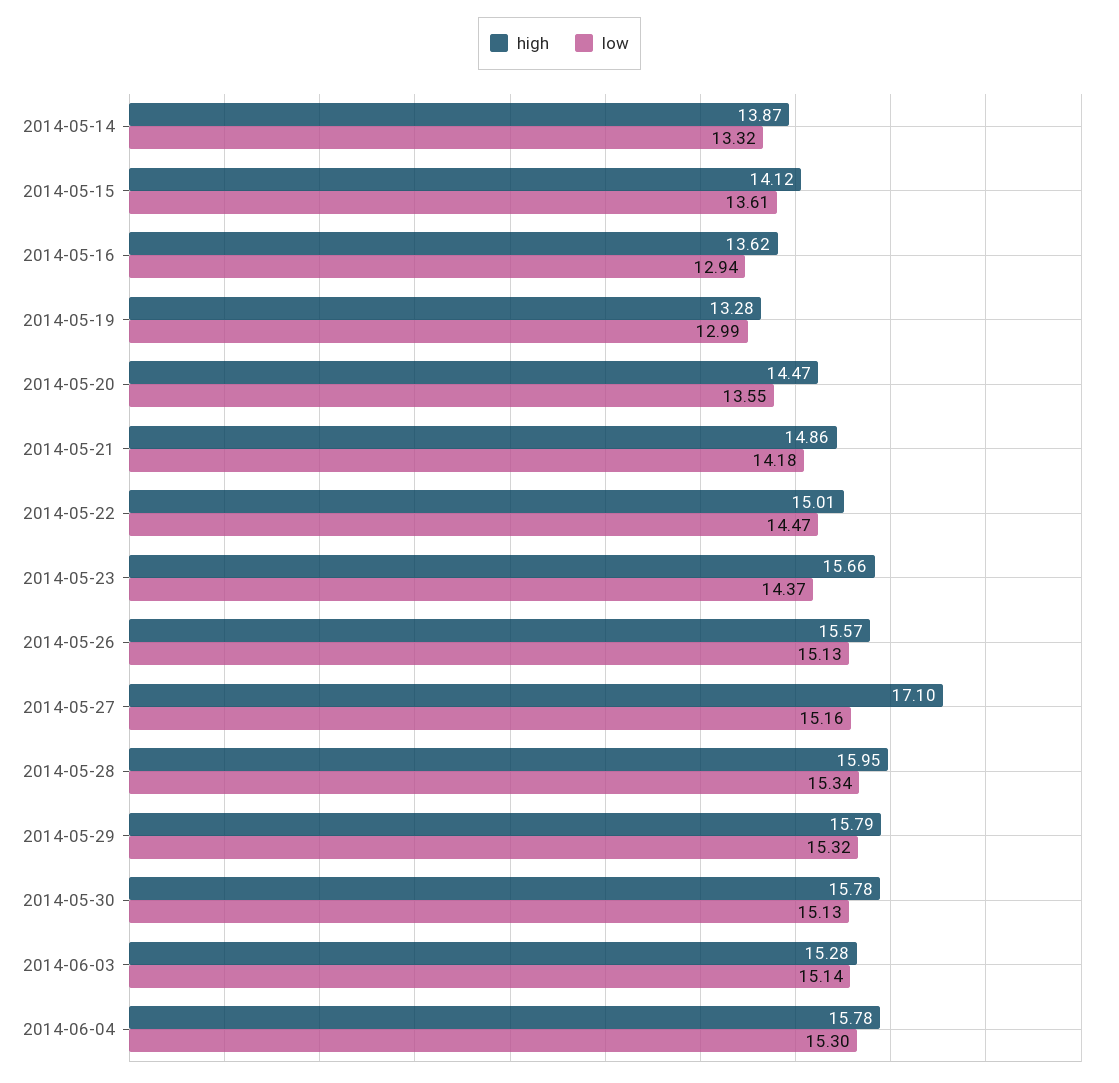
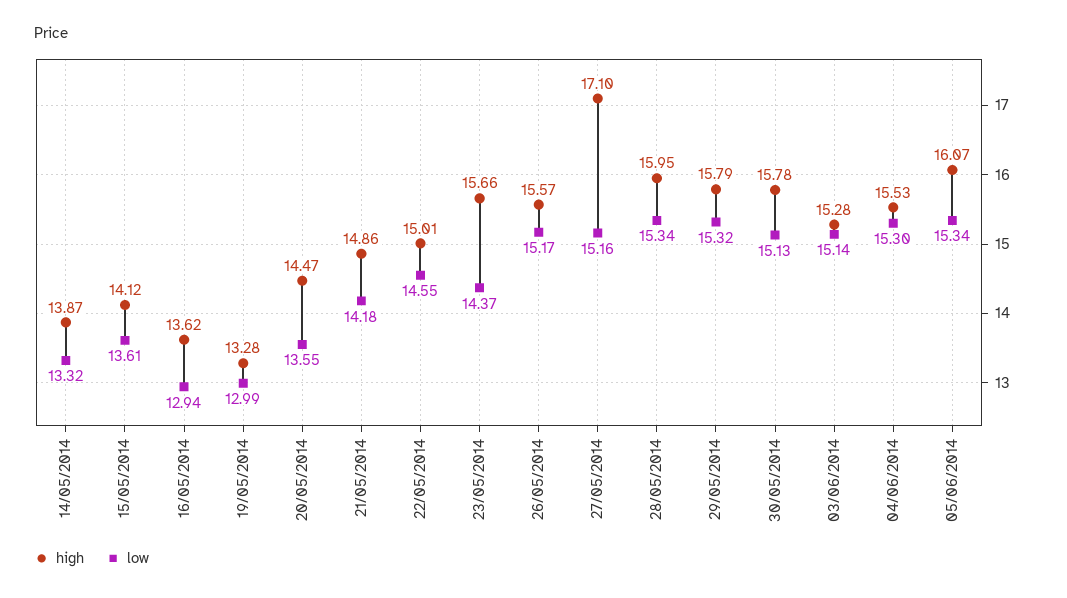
low, 2014-05-22: 14.47 -> 14.55
low, 2014-05-26: 15.13 -> 15.17
high, 2014-06-04: 15.78 -> 15.53
high, 05/06/2014: none -> 16.07
low, 05/06/2014: none -> 15.34

